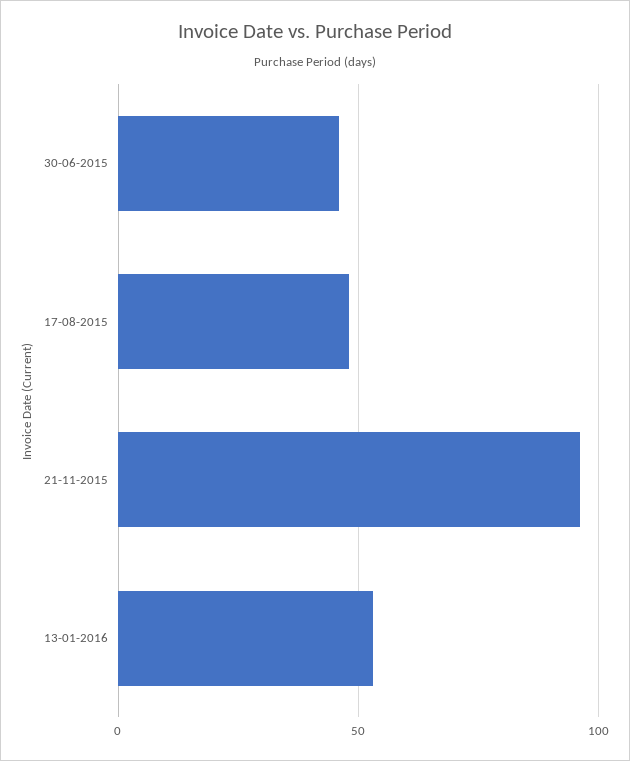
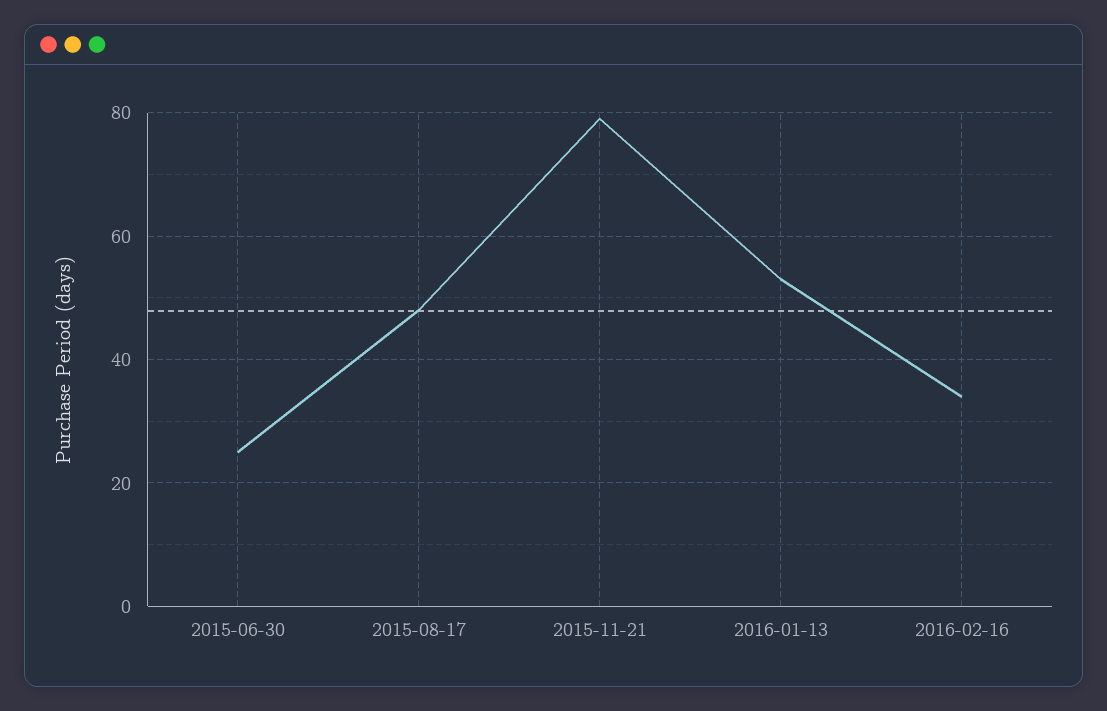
30-06-2015: 45 -> 25
21-11-2015: 95 -> 80
2016-02-16: none -> 35

